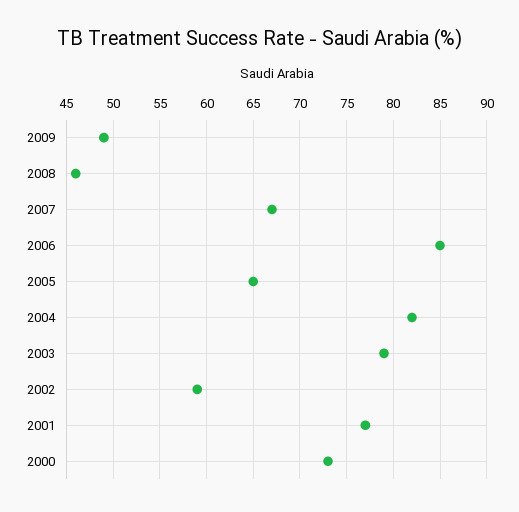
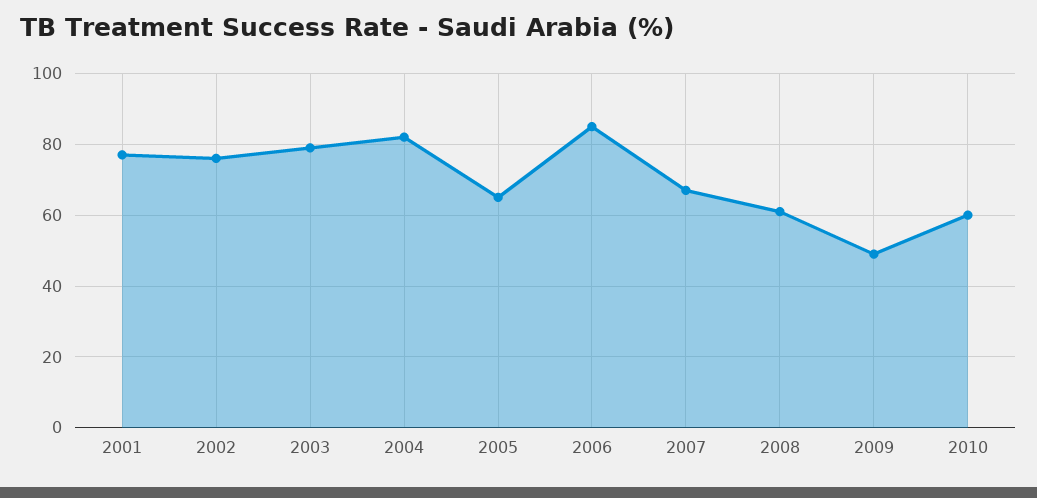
2008: 46 -> 60
2002: 59 -> 75
2000: 73 -> none
2010: none -> 60

